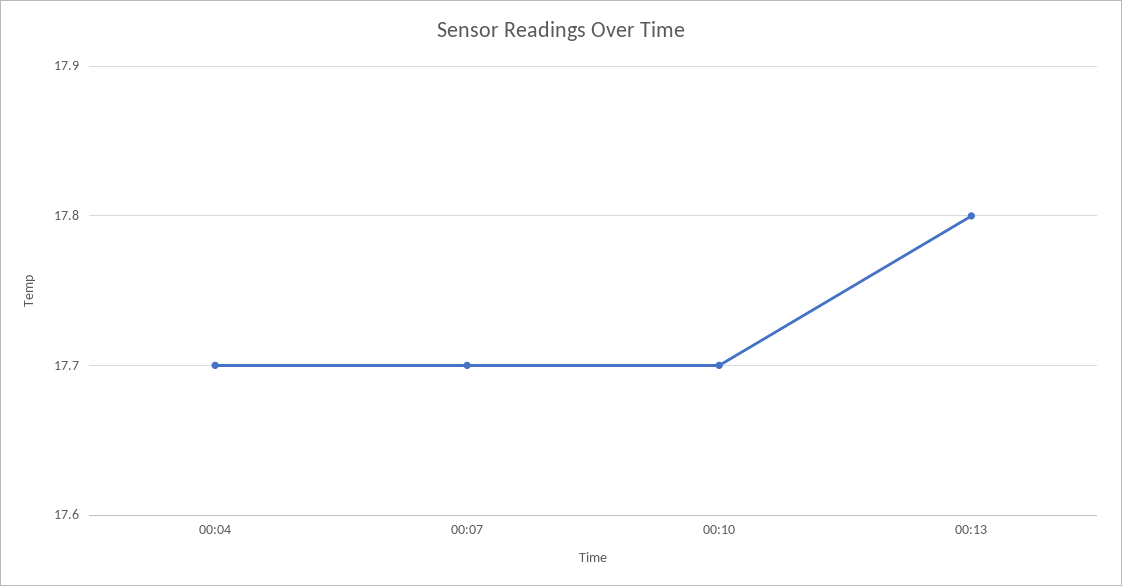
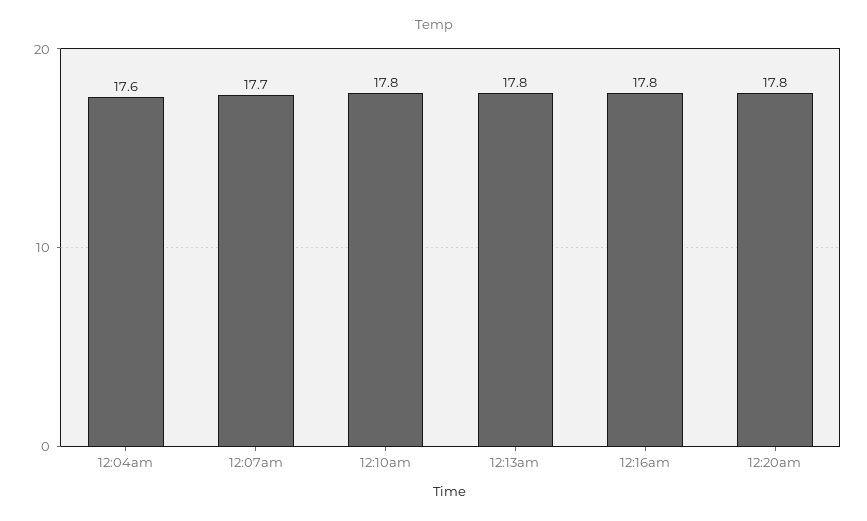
00:04: 17.7 -> 17.6
00:10: 17.7 -> 17.8
12:16am: none -> 17.8
12:20am: none -> 17.8

